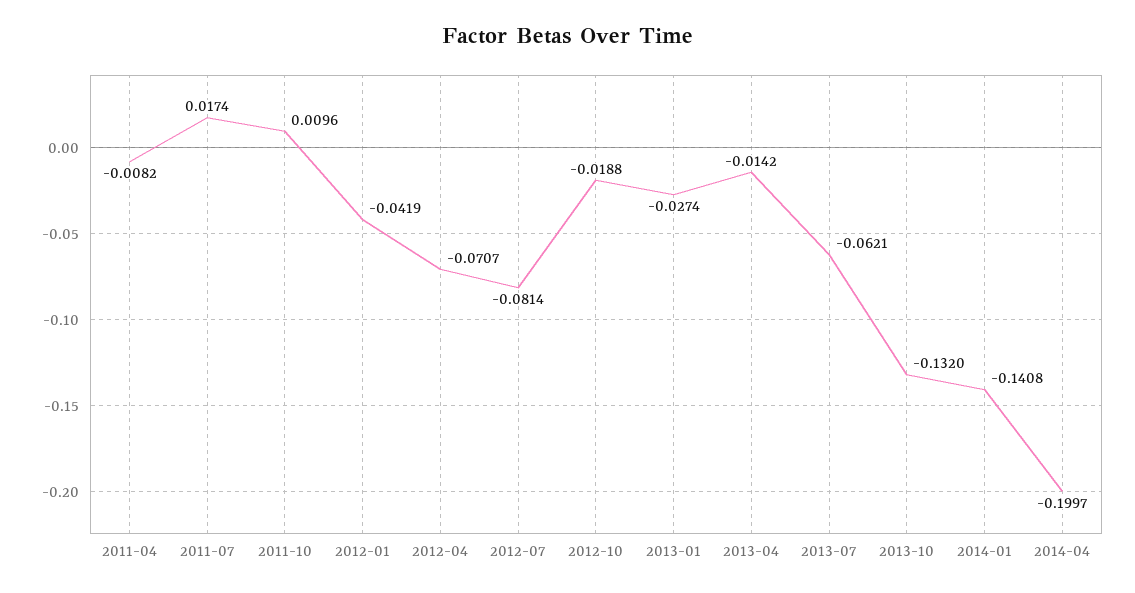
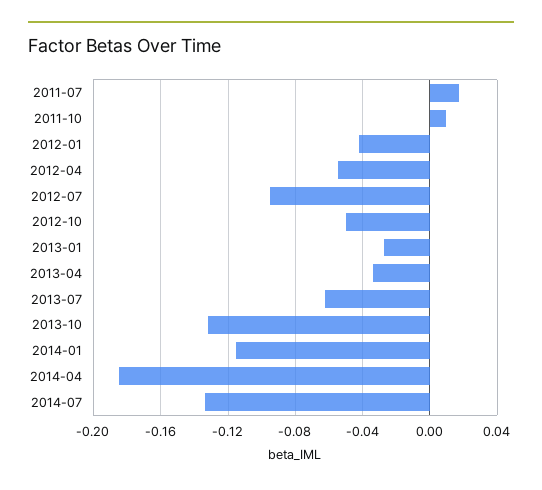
2011-04: -0.0082 -> none
2012-04: -0.0707 -> -0.055
2012-07: -0.0814 -> -0.095
2012-10: -0.0188 -> -0.05
2013-04: -0.0142 -> -0.035
2014-01: -0.1408 -> -0.115
2014-04: -0.1997 -> -0.185
2014-07: none -> -0.135

